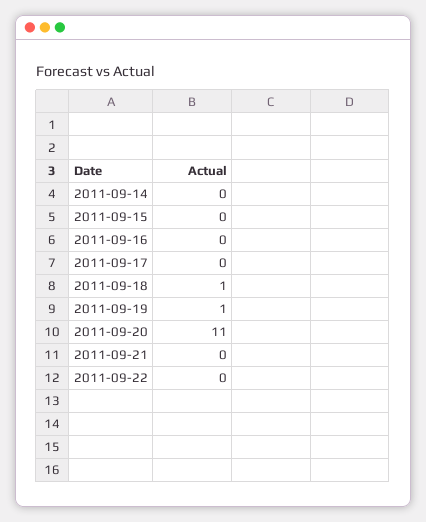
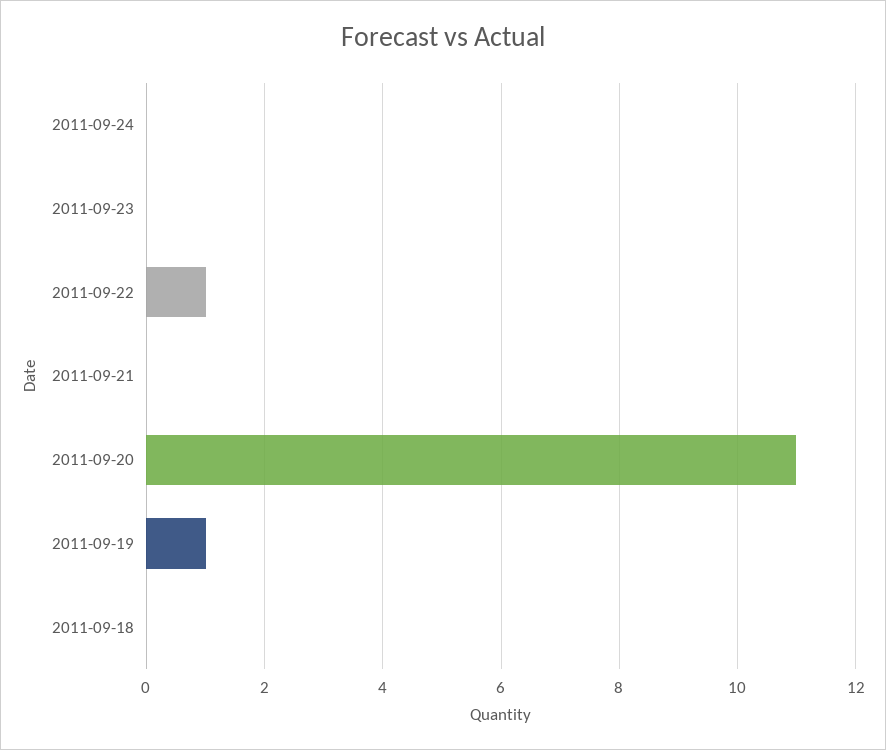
2011-09-14: 0 -> none
2011-09-15: 0 -> none
2011-09-16: 0 -> none
2011-09-17: 0 -> none
2011-09-18: 1 -> 0
2011-09-22: 0 -> 1
2011-09-24: none -> 0
2011-09-23: none -> 0

